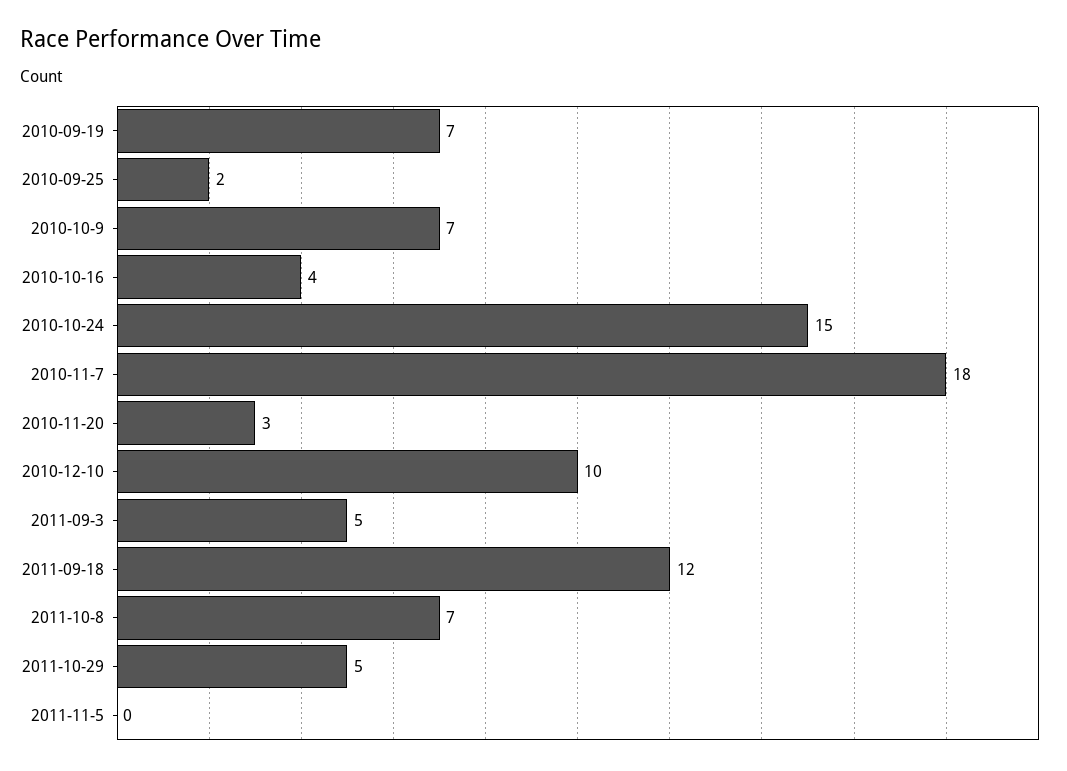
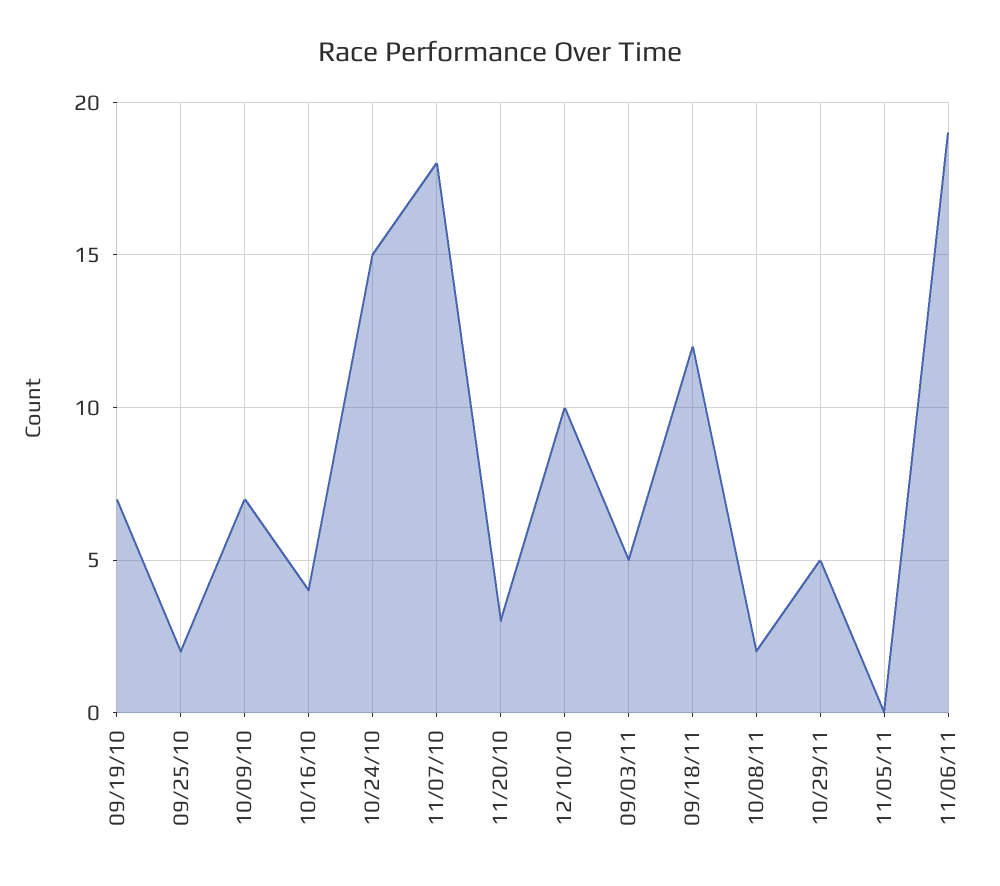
2011-10-8: 7 -> 2
11/06/11: none -> 19

